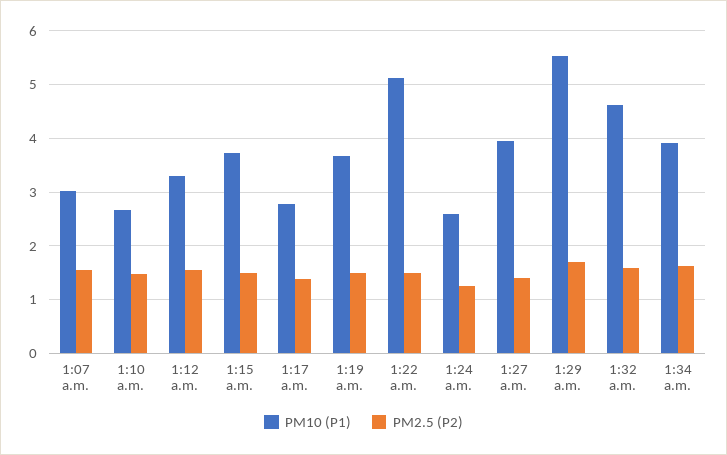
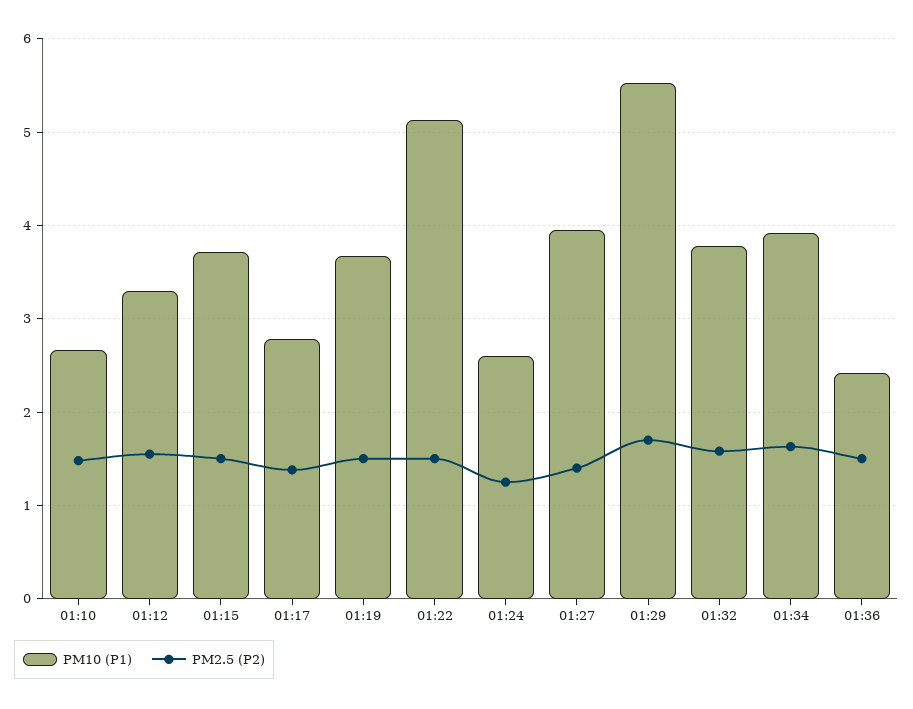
PM10 (P1), 1:07 a.m.: 3 -> none
PM2.5 (P2), 1:07 a.m.: 1.6 -> none
PM10 (P1), 1:32 a.m.: 4.6 -> 3.8
PM10 (P1), 01:36: none -> 2.4
PM2.5 (P2), 01:36: none -> 1.5

